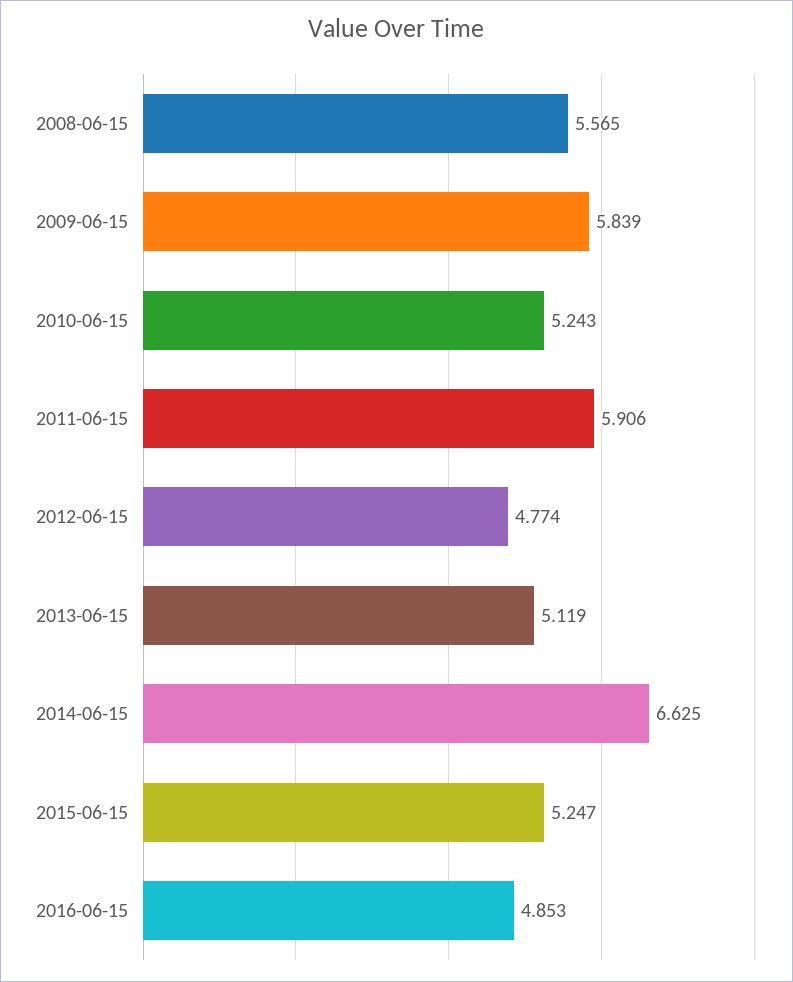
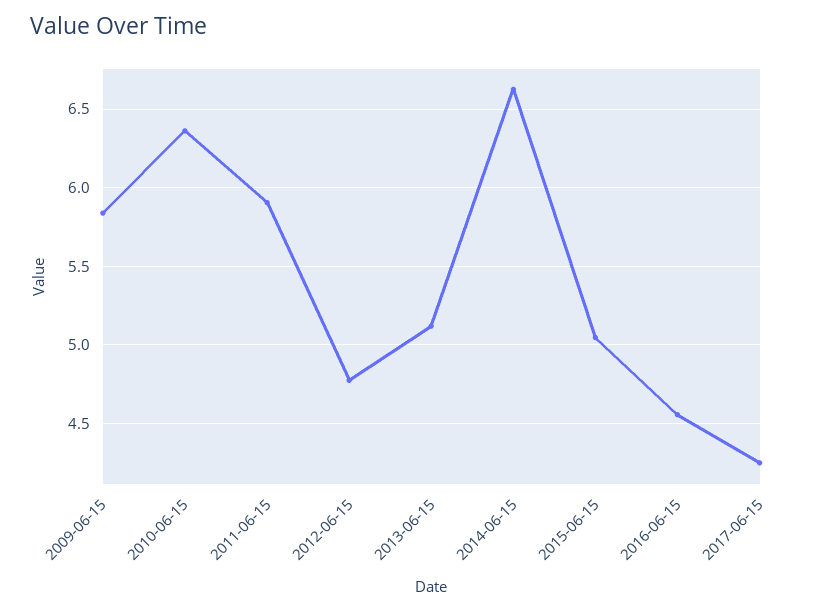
2008-06-15: 5.565 -> none
2010-06-15: 5.243 -> 6.35
2015-06-15: 5.247 -> 5.05
2016-06-15: 4.853 -> 4.55
2017-06-15: none -> 4.25

